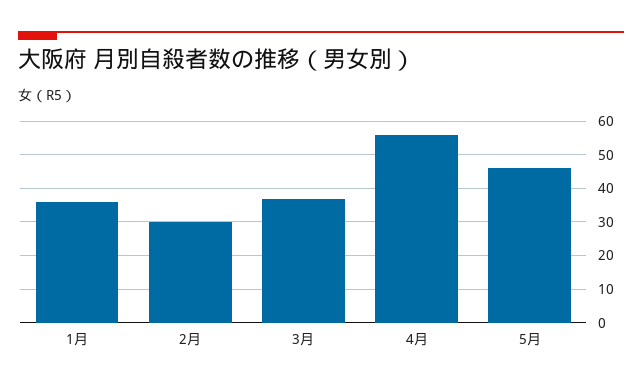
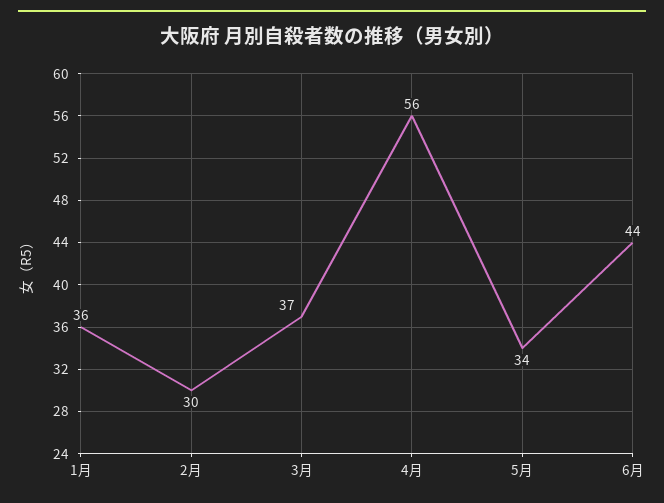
5月: 45 -> 34
6月: none -> 44

